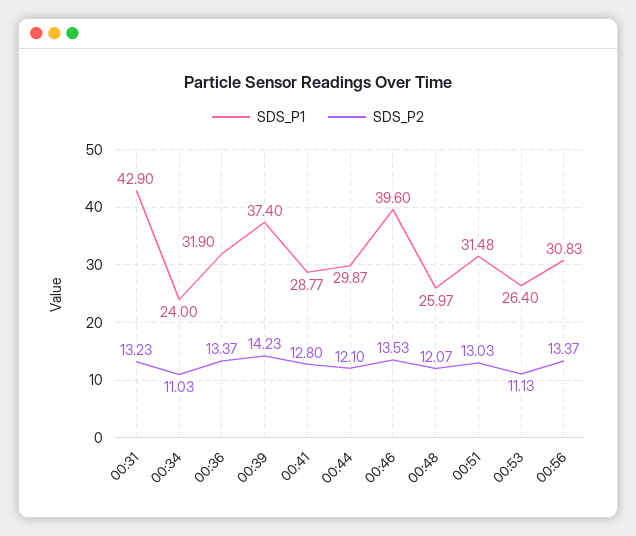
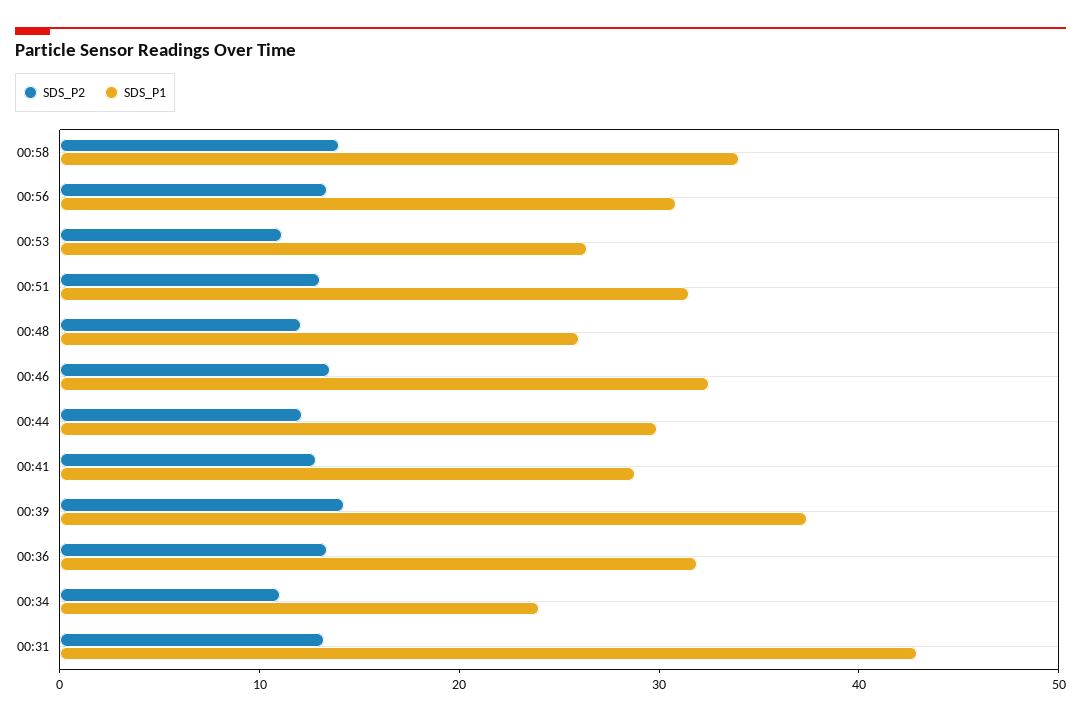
SDS_P1, 00:46: 39.6 -> 32
SDS_P2, 00:58: none -> 14
SDS_P1, 00:58: none -> 34

